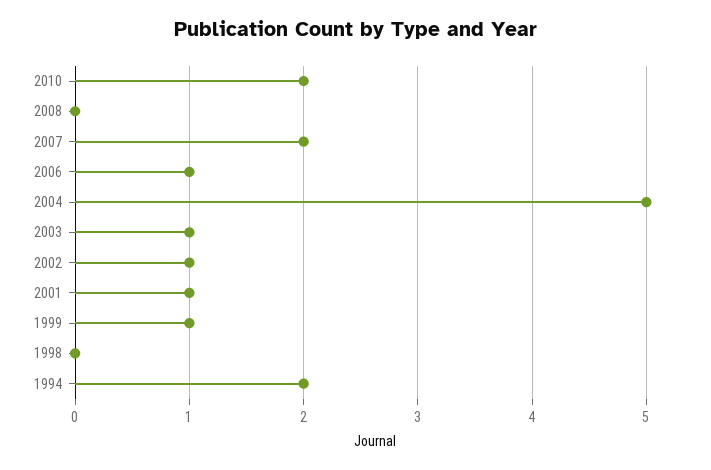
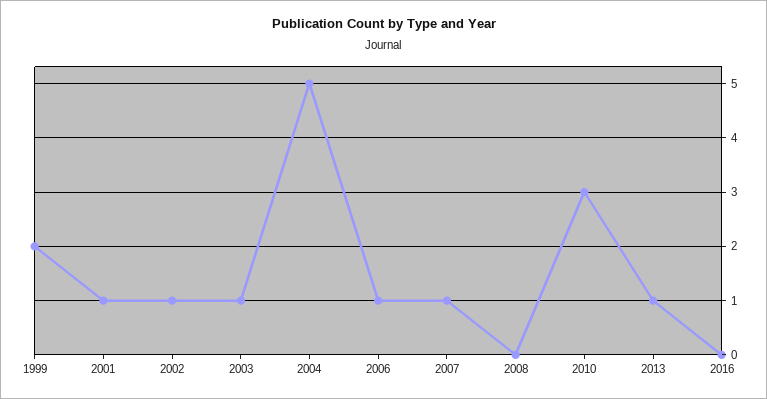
2010: 2 -> 3
2007: 2 -> 1
1999: 1 -> 2
1998: 0 -> none
1994: 2 -> none
2013: none -> 1
2016: none -> 0

